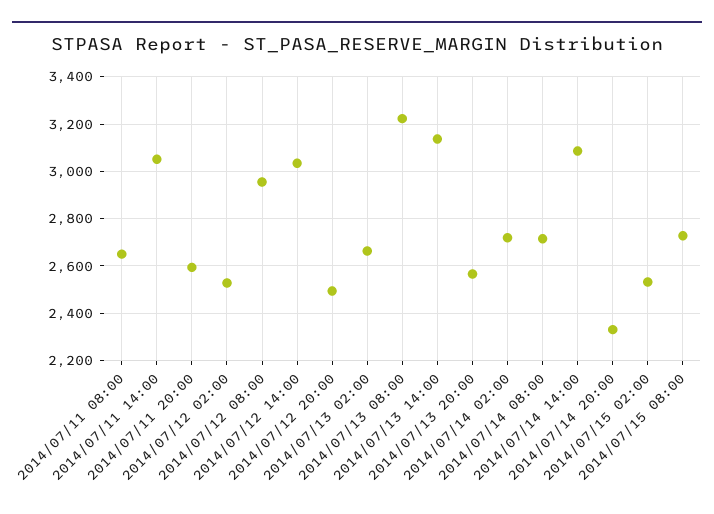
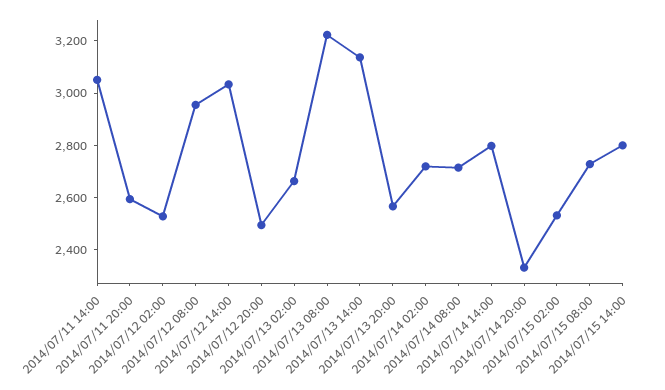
2014/07/11 08:00: 2650 -> none
2014/07/14 14:00: 3100 -> 2800
2014/07/15 14:00: none -> 2800

